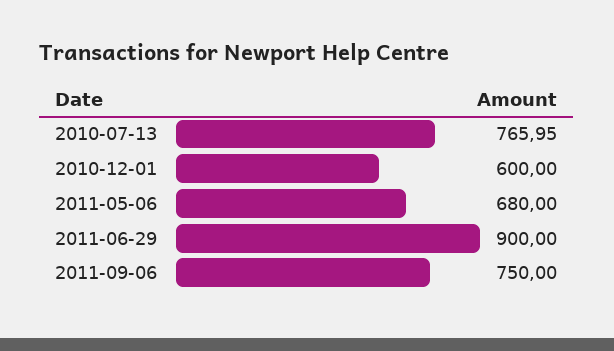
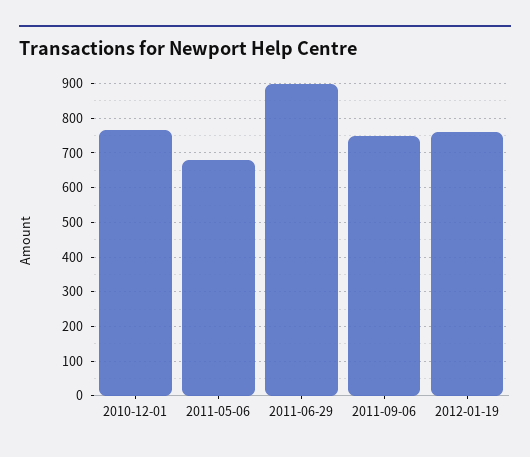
2010-07-13: 765.95 -> none
2010-12-01: 600 -> 760
2012-01-19: none -> 760

